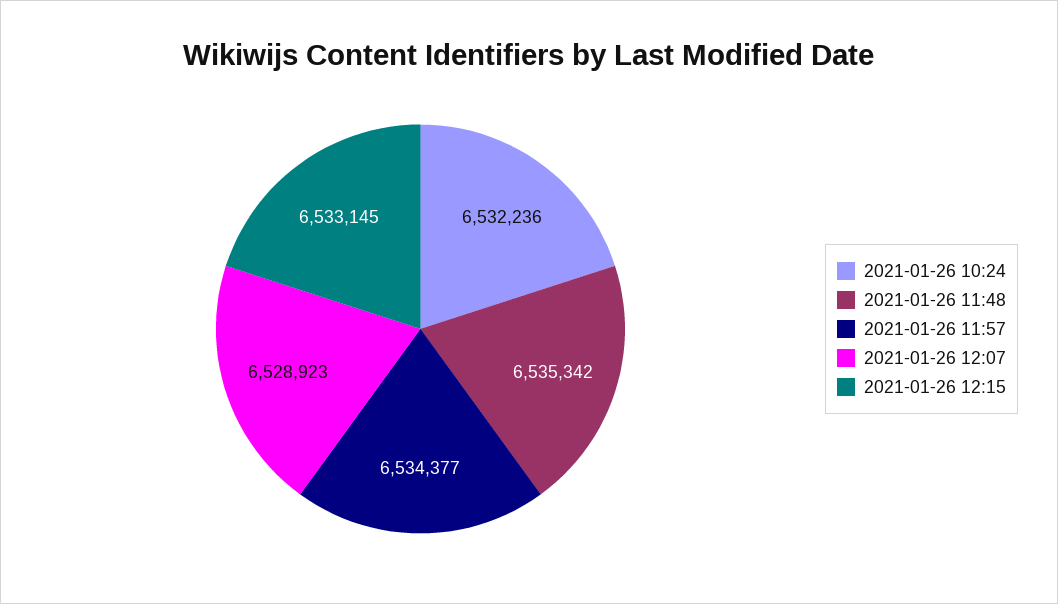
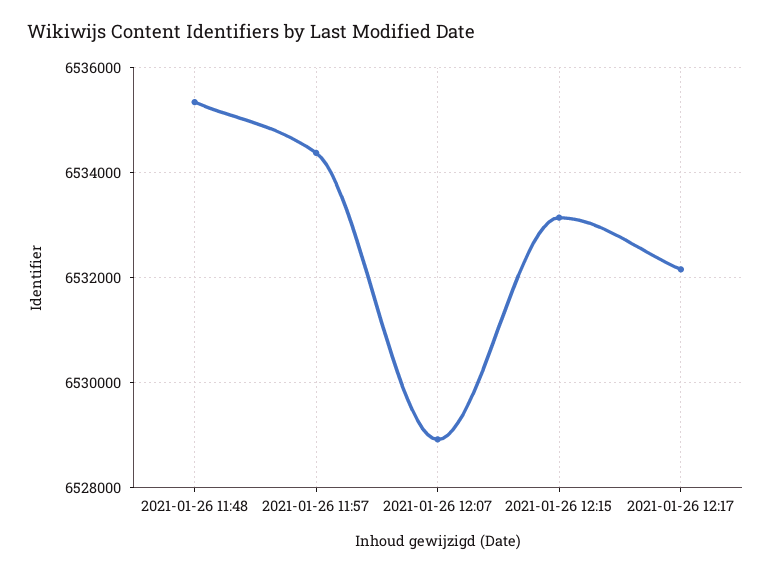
2021-01-26 10:24: 6532236 -> none
2021-01-26 12:17: none -> 6532200

